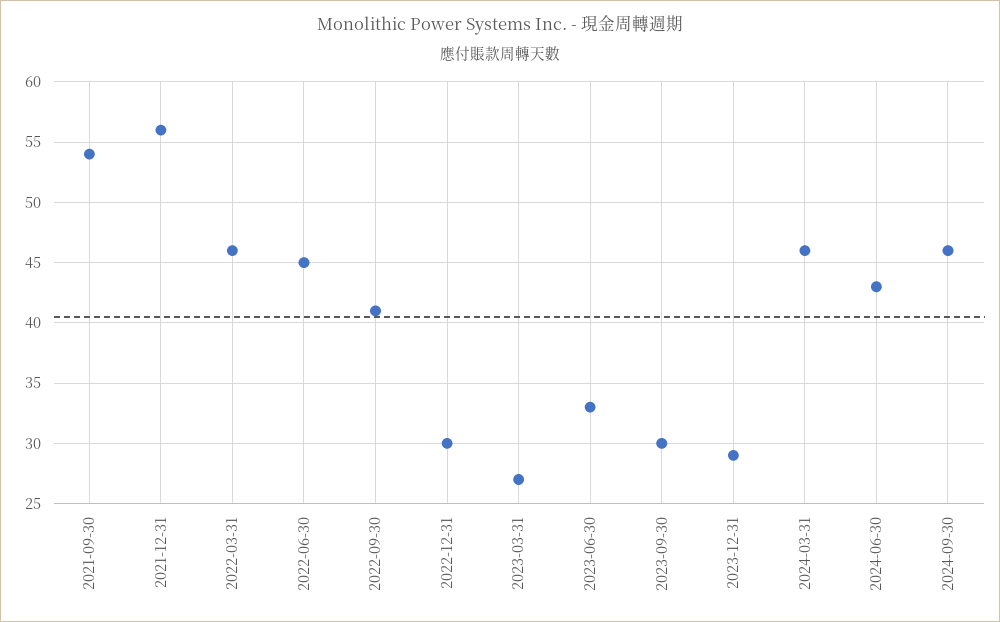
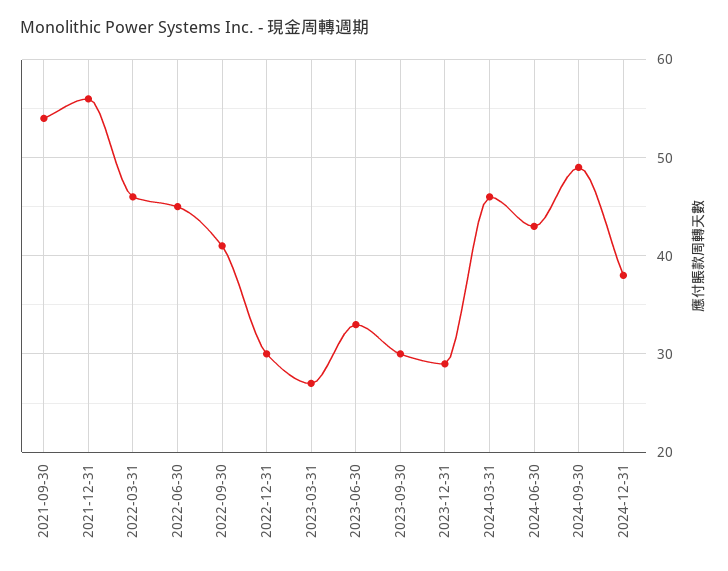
2024-09-30: 46 -> 49
2024-12-31: none -> 38

